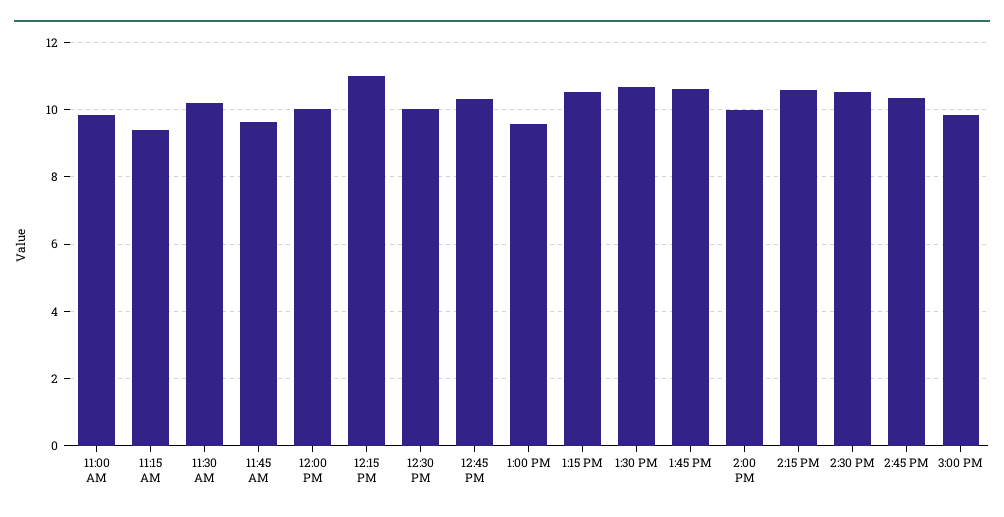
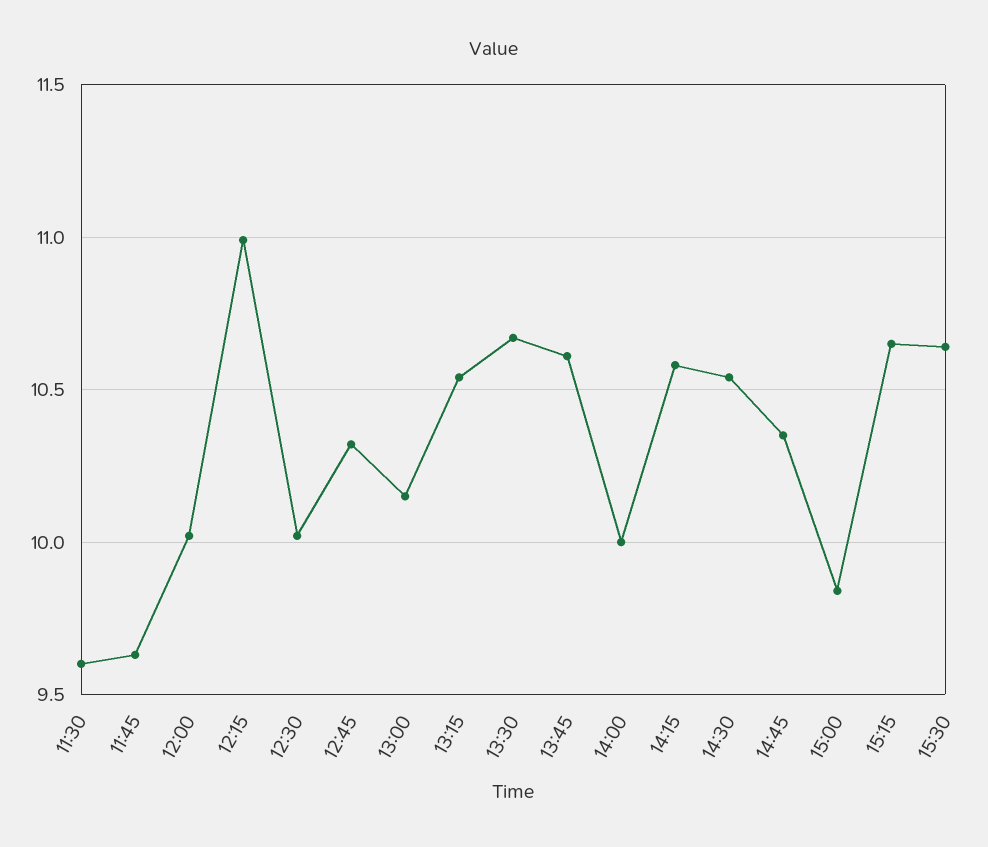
11:00 AM: 9.8 -> none
11:15 AM: 9.4 -> none
11:30 AM: 10.2 -> 9.6
1:00 PM: 9.6 -> 10.15
15:15: none -> 10.65
15:30: none -> 10.65

